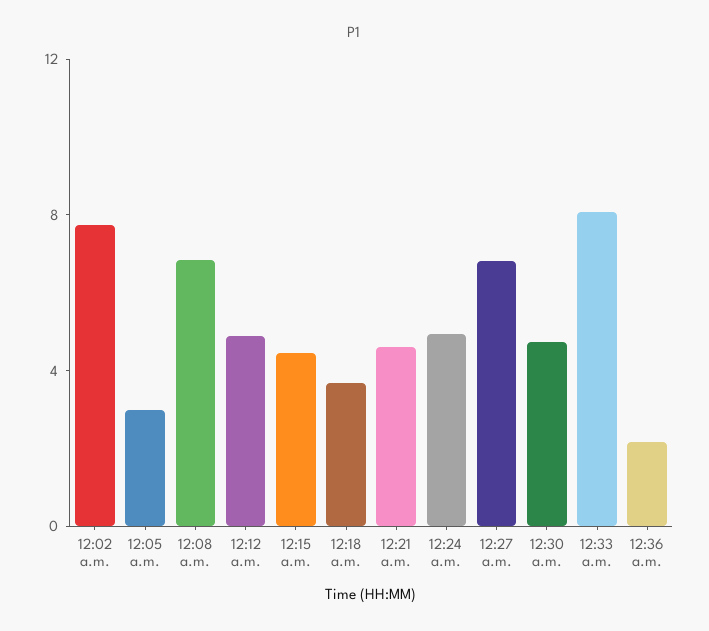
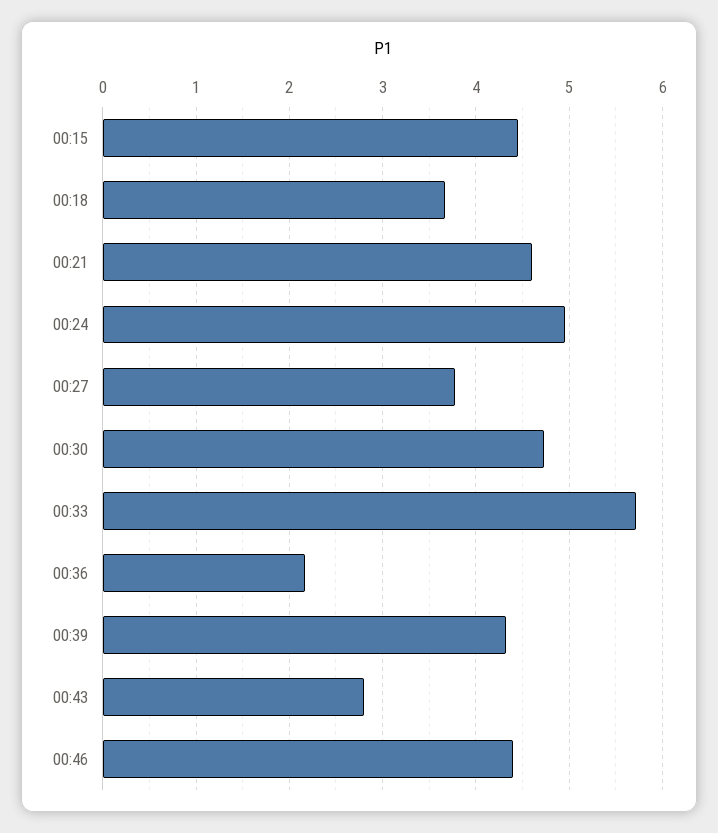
12:02 a.m.: 8 -> none
12:05 a.m.: 3 -> none
12:08 a.m.: 7 -> none
12:12 a.m.: 5 -> none
12:27 a.m.: 7 -> 3.8
12:33 a.m.: 8 -> 5.7
00:39: none -> 4.3
00:43: none -> 2.8
00:46: none -> 4.4

